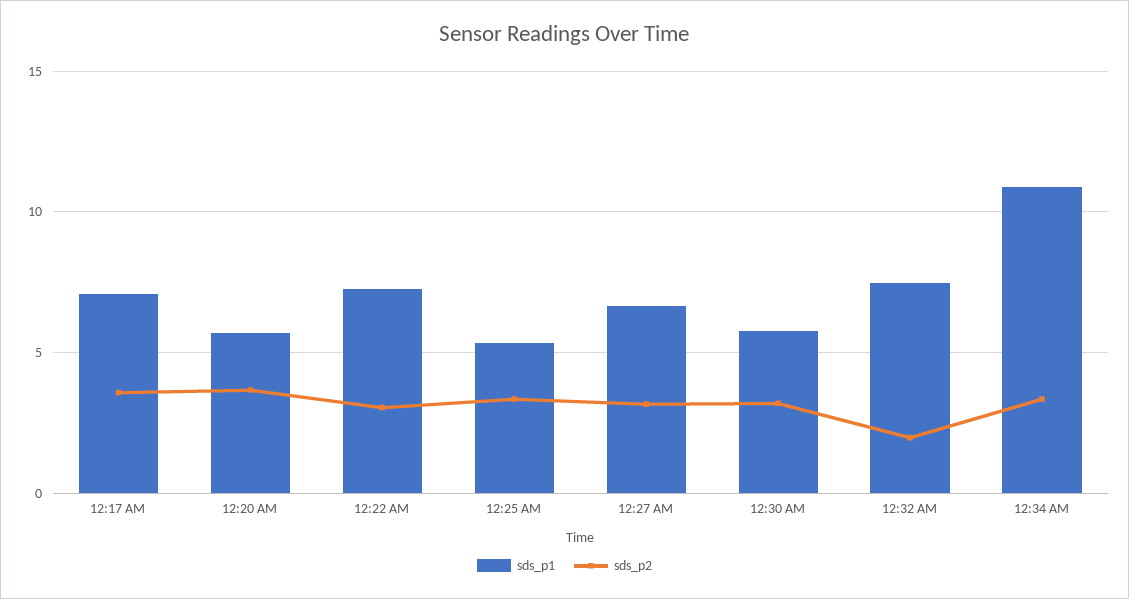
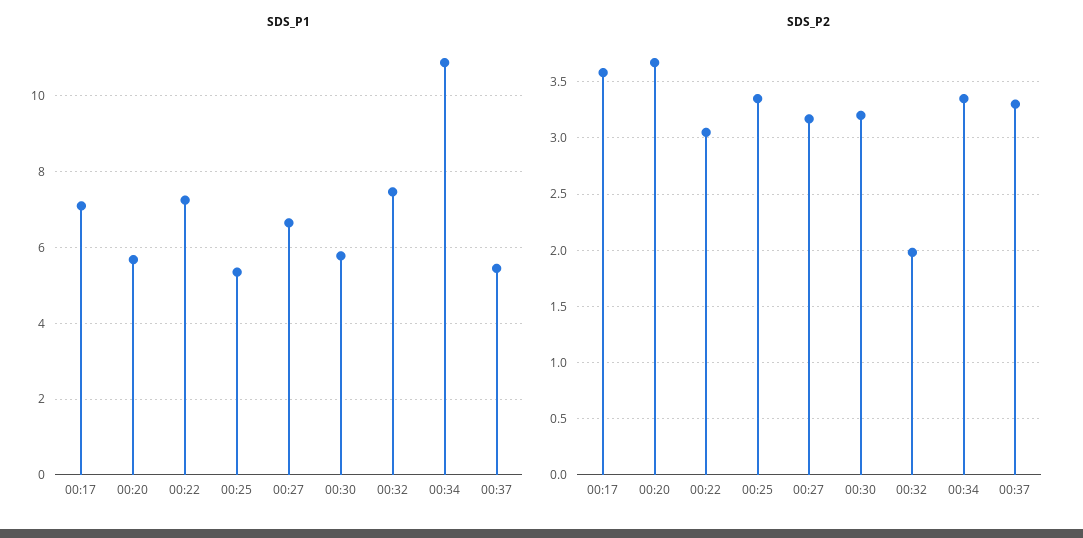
sds_p1, 00:37: none -> 5.4
sds_p2, 00:37: none -> 3.3

